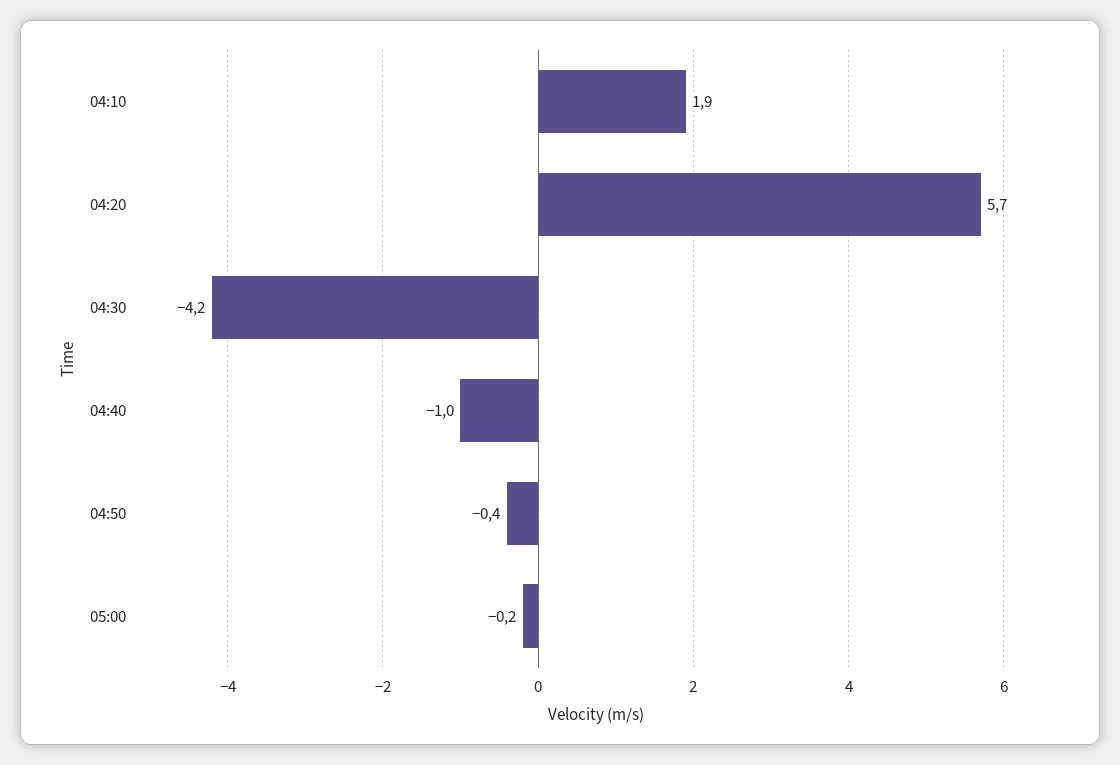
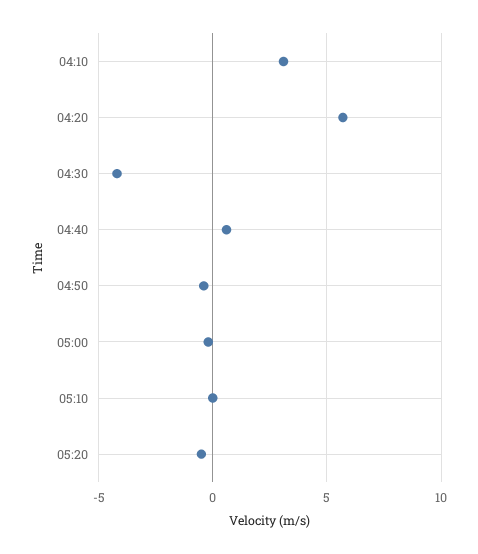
04:10: 1.9 -> 3
04:40: -1 -> 0.5
05:10: none -> 0
05:20: none -> -0.5

